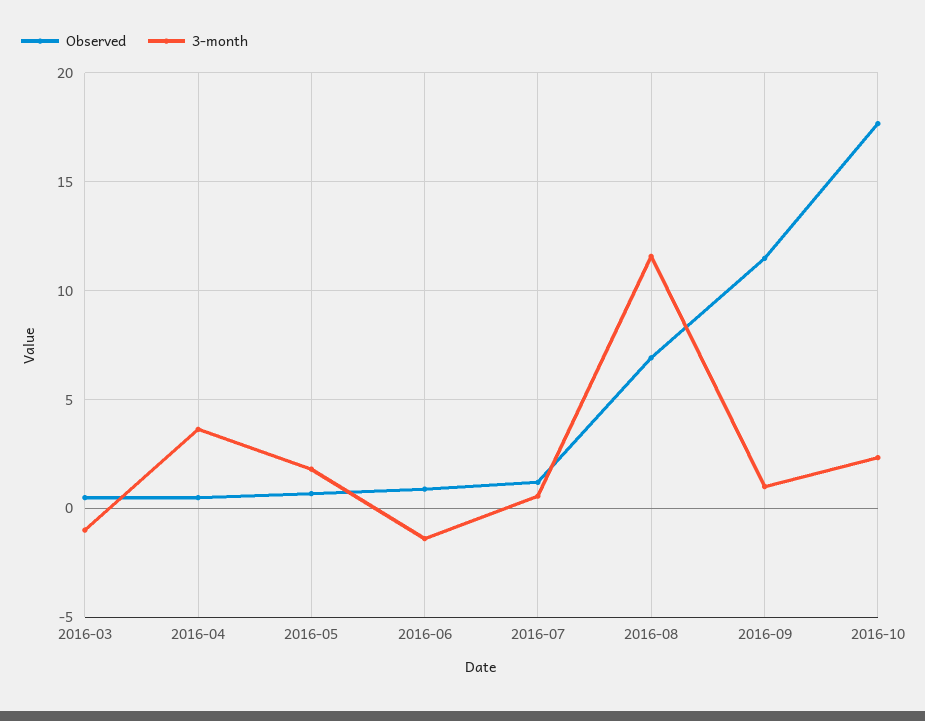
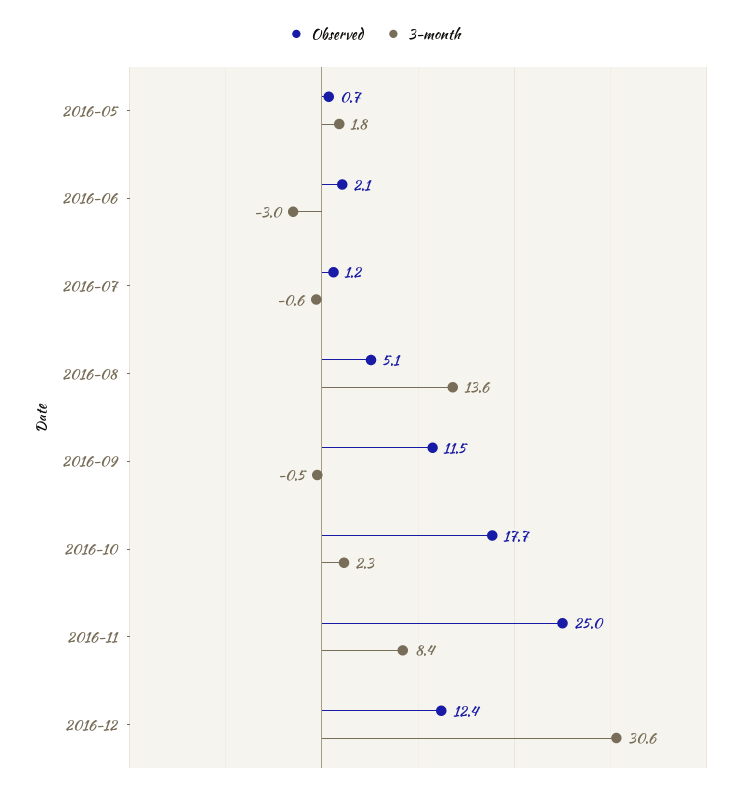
Observed, 2016-03: 0.5 -> none
3-month, 2016-03: -1 -> none
Observed, 2016-04: 0.5 -> none
3-month, 2016-04: 3.5 -> none
Observed, 2016-06: 1 -> 2.1
3-month, 2016-06: -1.5 -> -3
3-month, 2016-07: 0.5 -> -0.6
Observed, 2016-08: 7 -> 5.1
3-month, 2016-08: 11.5 -> 13.6
3-month, 2016-09: 1 -> -0.5
Observed, 2016-11: none -> 25
3-month, 2016-11: none -> 8.4
Observed, 2016-12: none -> 12.4
3-month, 2016-12: none -> 30.6

